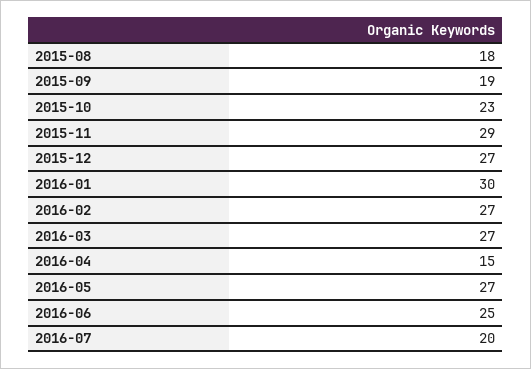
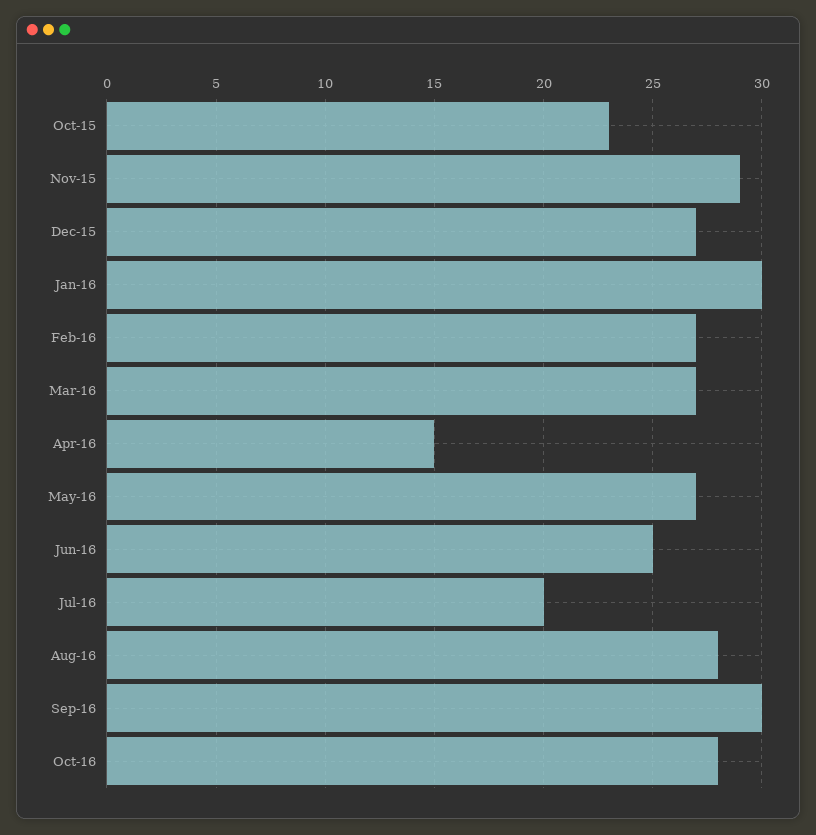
2015-08: 18 -> none
2015-09: 19 -> none
Aug-16: none -> 28
Sep-16: none -> 30
Oct-16: none -> 28

